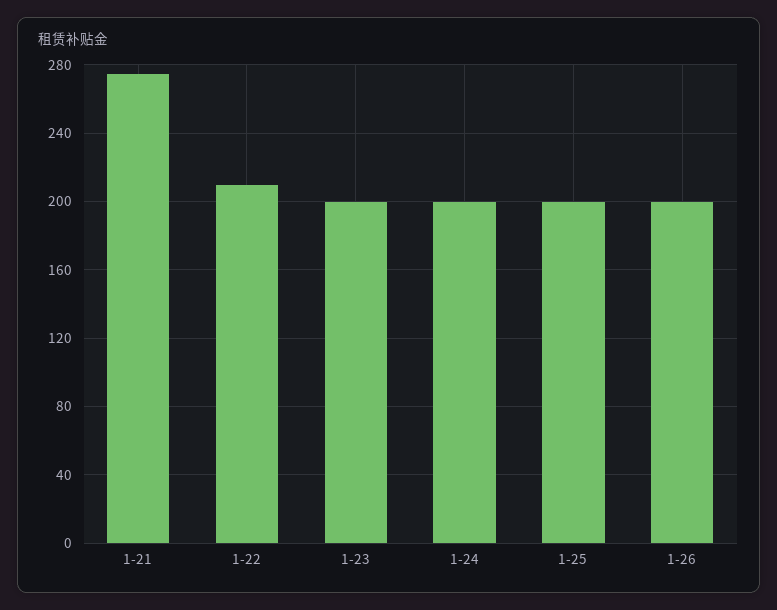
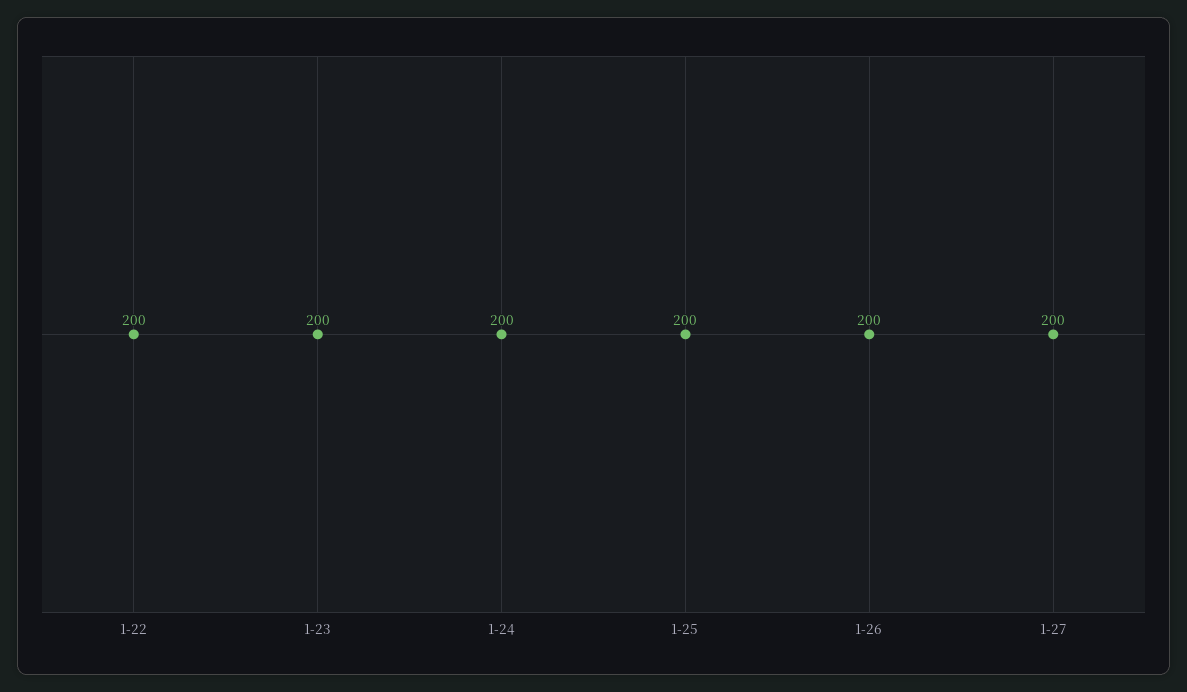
1-21: 275 -> none
1-22: 210 -> 200
1-27: none -> 200

